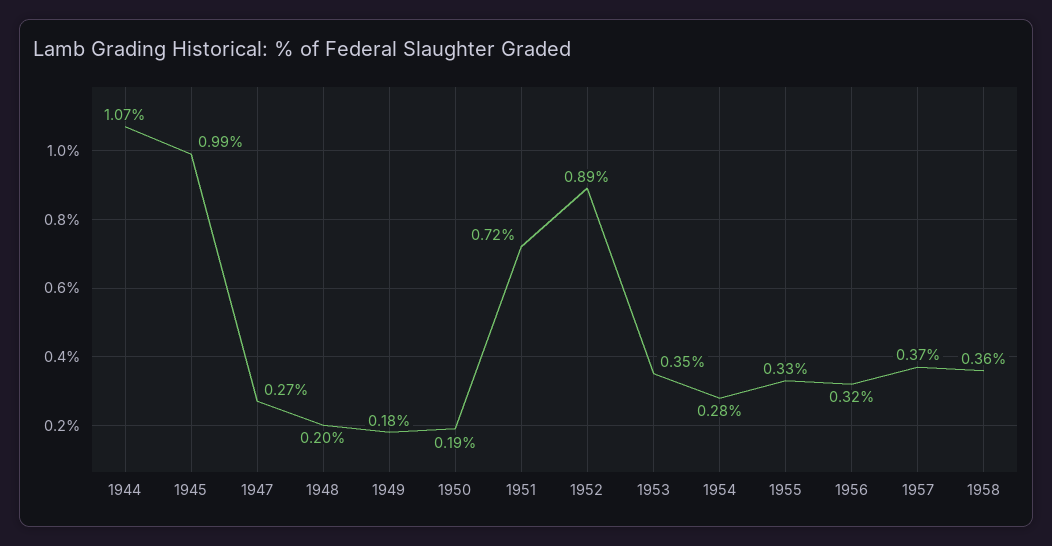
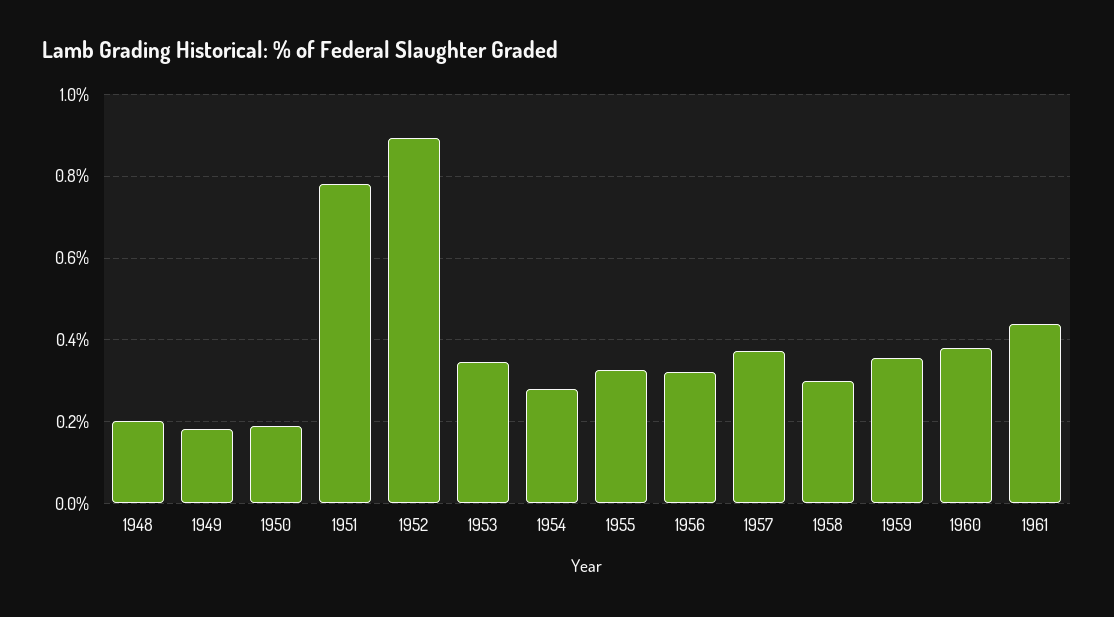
1944: 1.07 -> none
1945: 0.99 -> none
1947: 0.27 -> none
1951: 0.72 -> 0.78
1958: 0.36 -> 0.3
1959: none -> 0.36
1960: none -> 0.38
1961: none -> 0.44

